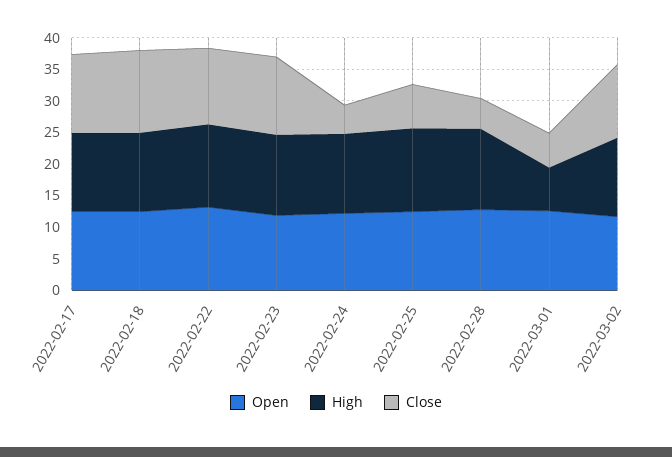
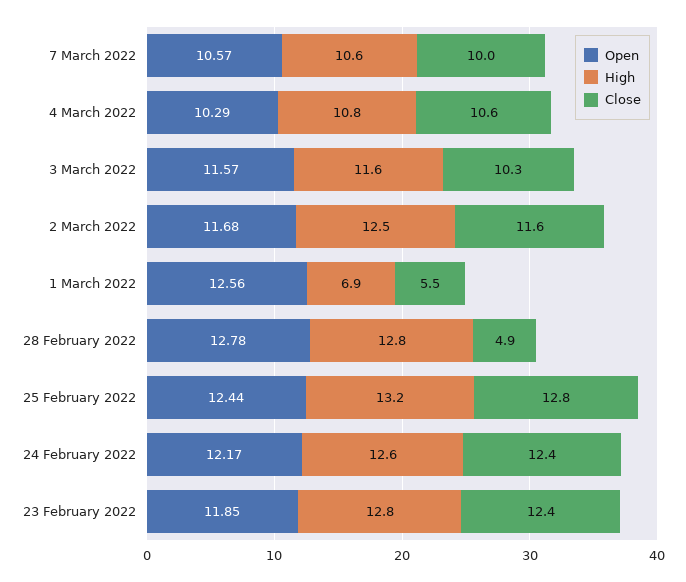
Open, 2022-02-17: 12.5 -> none
High, 2022-02-17: 12.5 -> none
Close, 2022-02-17: 12.5 -> none
Open, 2022-02-18: 12.5 -> none
High, 2022-02-18: 12.5 -> none
Close, 2022-02-18: 12.5 -> none
Open, 2022-02-22: 12.5 -> none
High, 2022-02-22: 12.5 -> none
Close, 2022-02-22: 12.5 -> none
Close, 2022-02-24: 5 -> 12.4
Close, 2022-02-25: 7.5 -> 12.8
Open, 7 March 2022: none -> 10.57
High, 7 March 2022: none -> 10.6
Close, 7 March 2022: none -> 10
Open, 4 March 2022: none -> 10.29
High, 4 March 2022: none -> 10.8
Close, 4 March 2022: none -> 10.6
Open, 3 March 2022: none -> 11.57
High, 3 March 2022: none -> 11.6
Close, 3 March 2022: none -> 10.3

